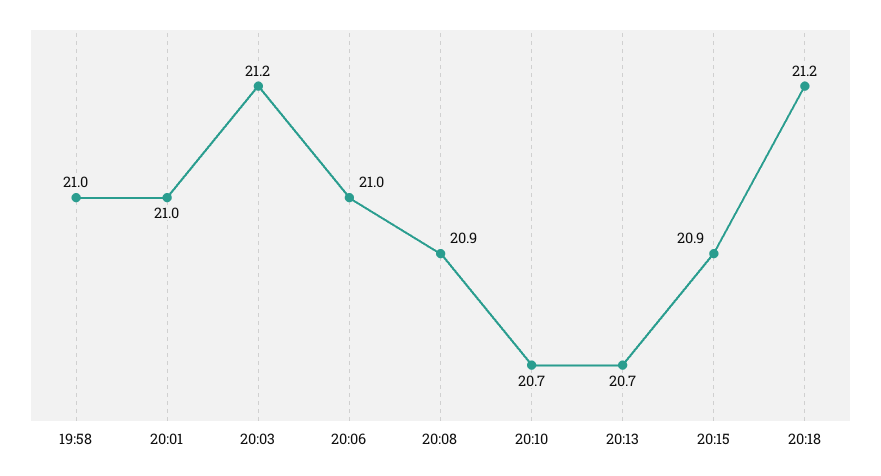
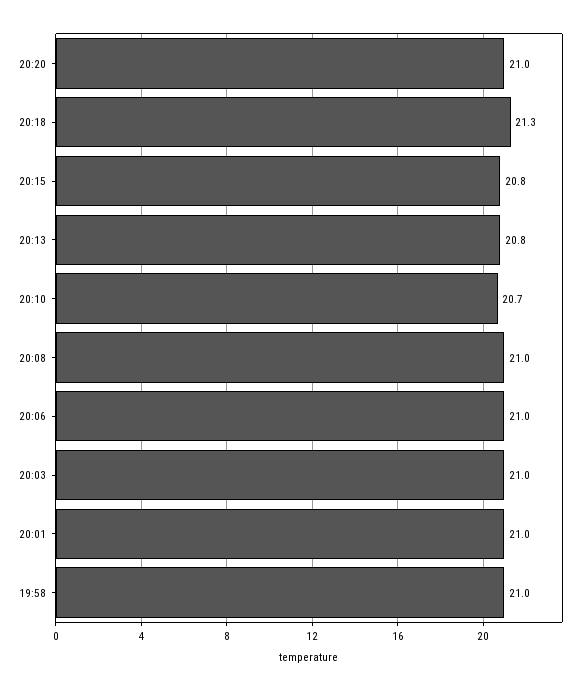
20:03: 21.2 -> 21
20:08: 20.9 -> 21
20:13: 20.7 -> 20.8
20:15: 20.9 -> 20.8
20:18: 21.2 -> 21.3
20:20: none -> 21

